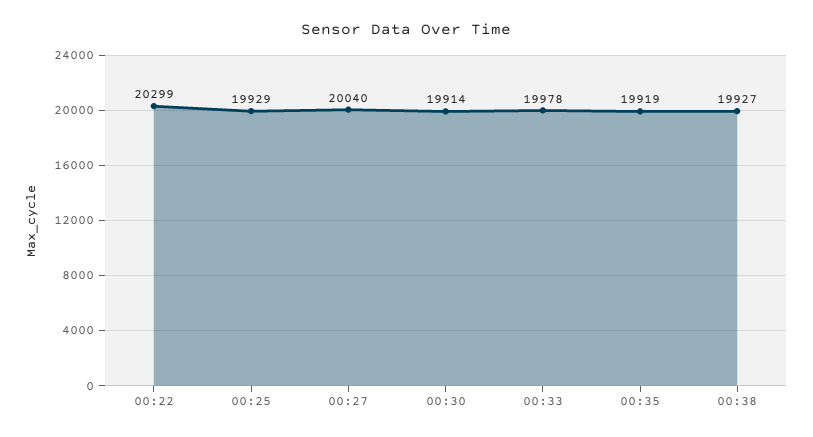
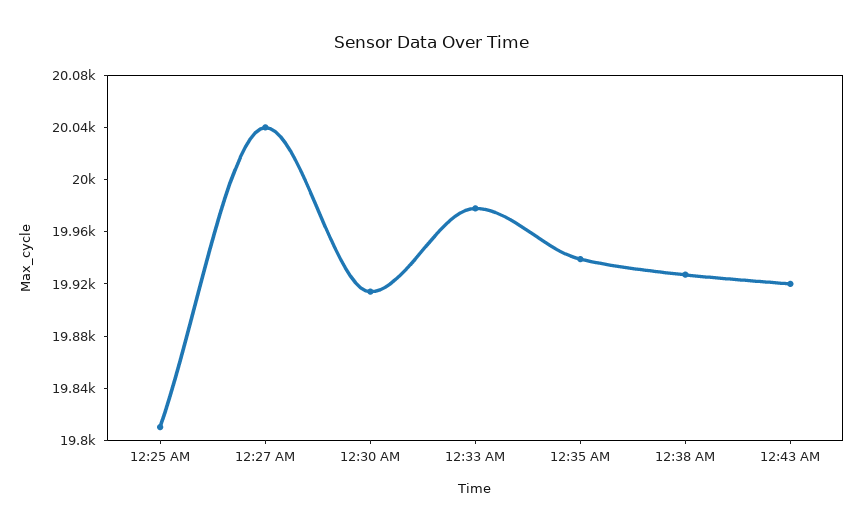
00:22: 20299 -> none
00:25: 19929 -> 19810
00:35: 19919 -> 19940
12:43 AM: none -> 19920

